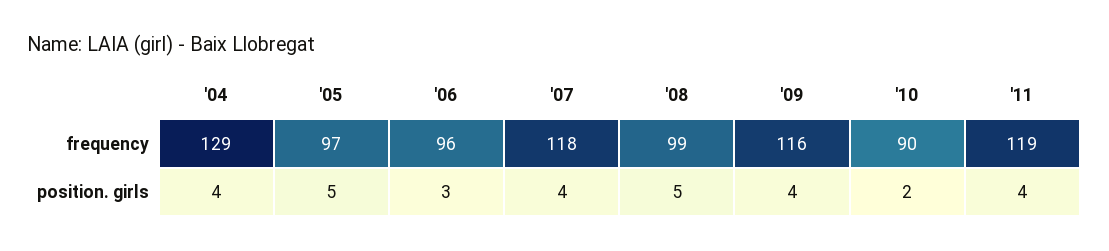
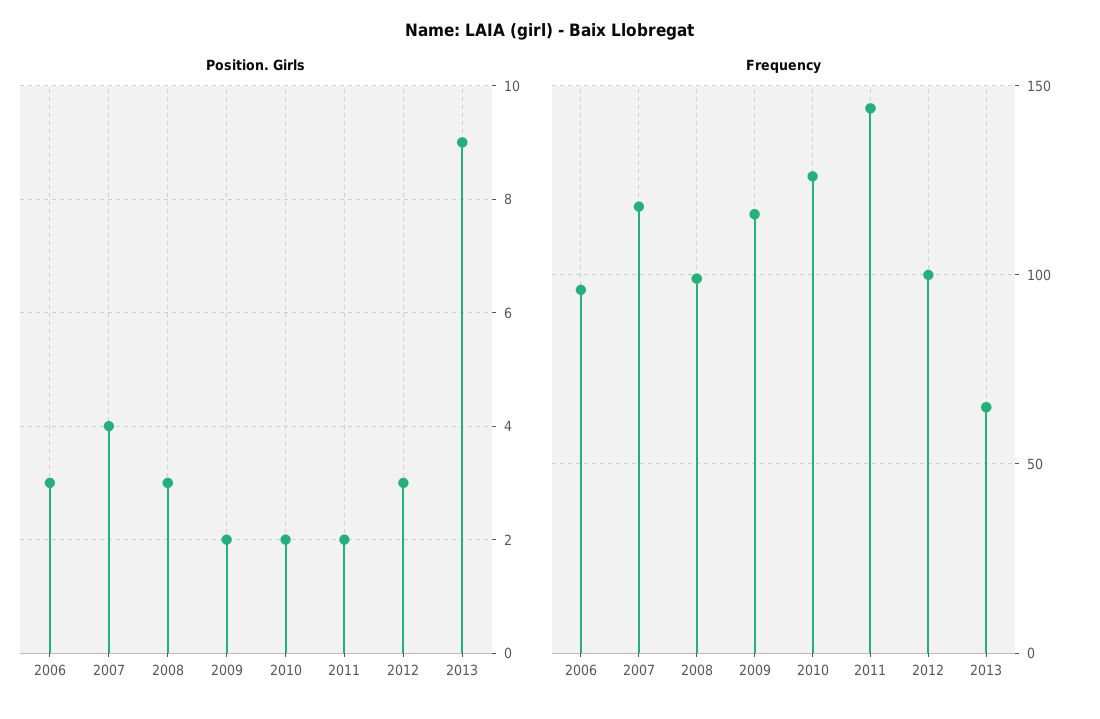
frequency, '04: 129 -> none
frequency, '05: 97 -> none
frequency, '10: 90 -> 125
frequency, '11: 119 -> 145
position. girls, '04: 4 -> none
position. girls, '05: 5 -> none
position. girls, '08: 5 -> 3
position. girls, '09: 4 -> 2
position. girls, '11: 4 -> 2
position. girls, 2012: none -> 3
position. girls, 2013: none -> 9
frequency, 2012: none -> 100
frequency, 2013: none -> 65

